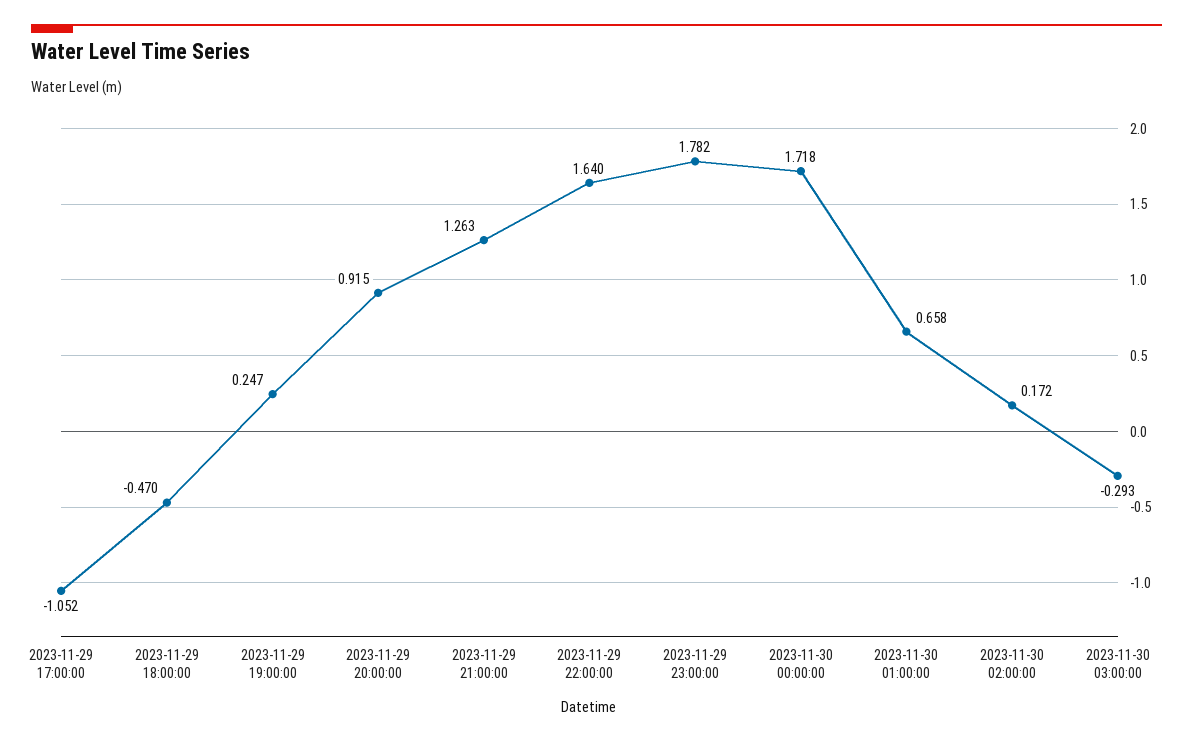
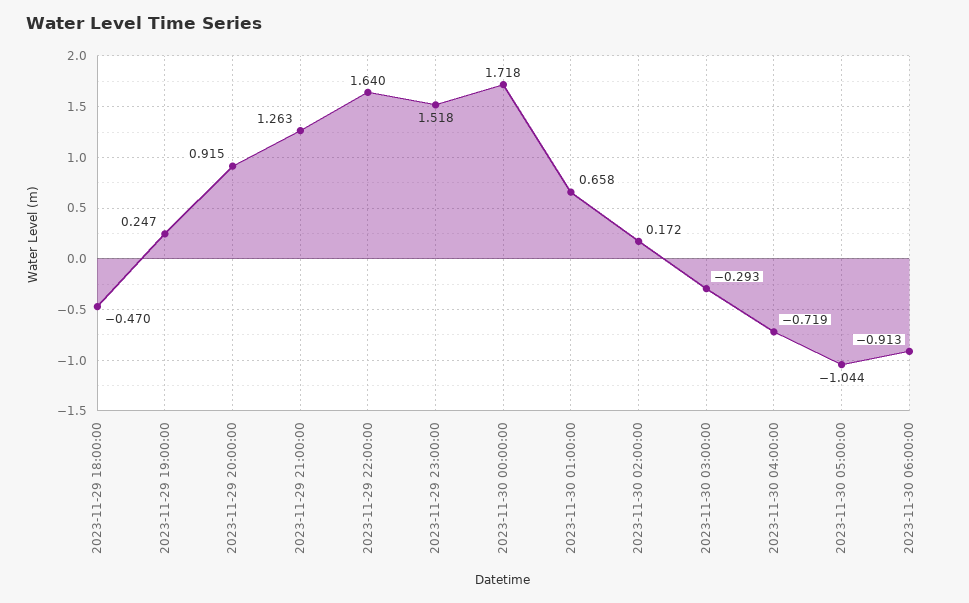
2023-11-29 17:00:00: -1.052 -> none
2023-11-29 23:00:00: 1.782 -> 1.518
2023-11-30 04:00:00: none -> -0.719
2023-11-30 05:00:00: none -> -1.044
2023-11-30 06:00:00: none -> -0.913

